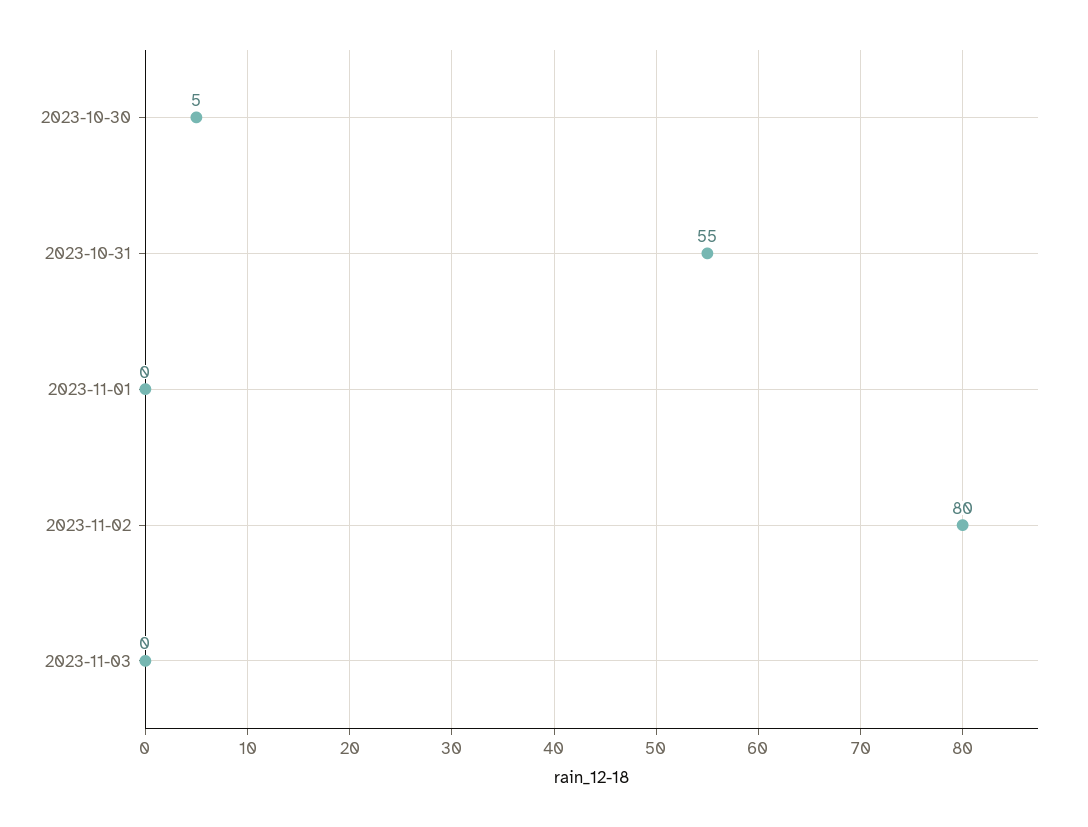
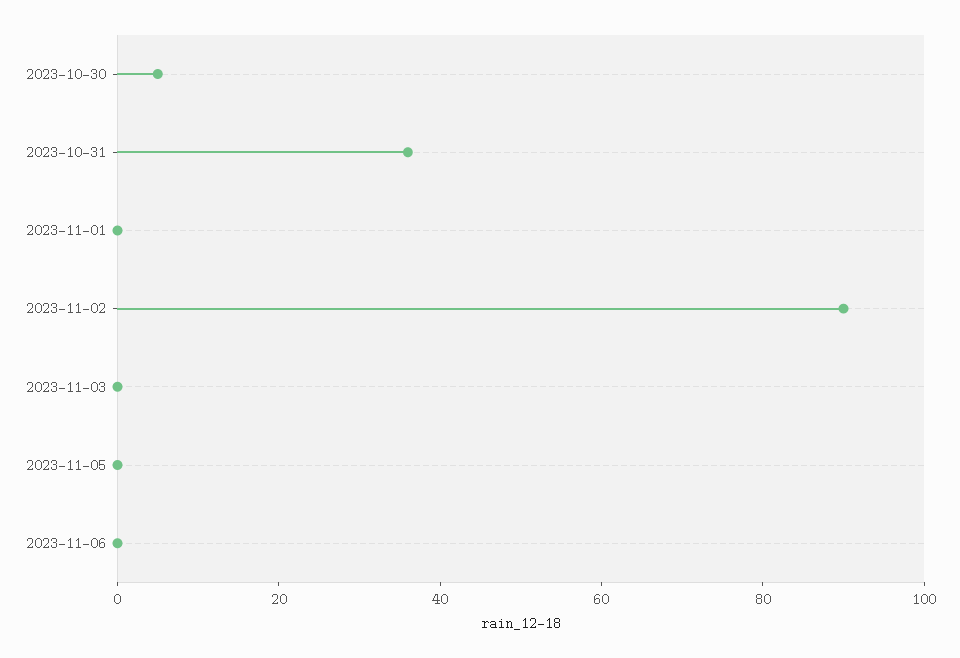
2023-10-31: 55 -> 35
2023-11-02: 80 -> 90
2023-11-05: none -> 0
2023-11-06: none -> 0

